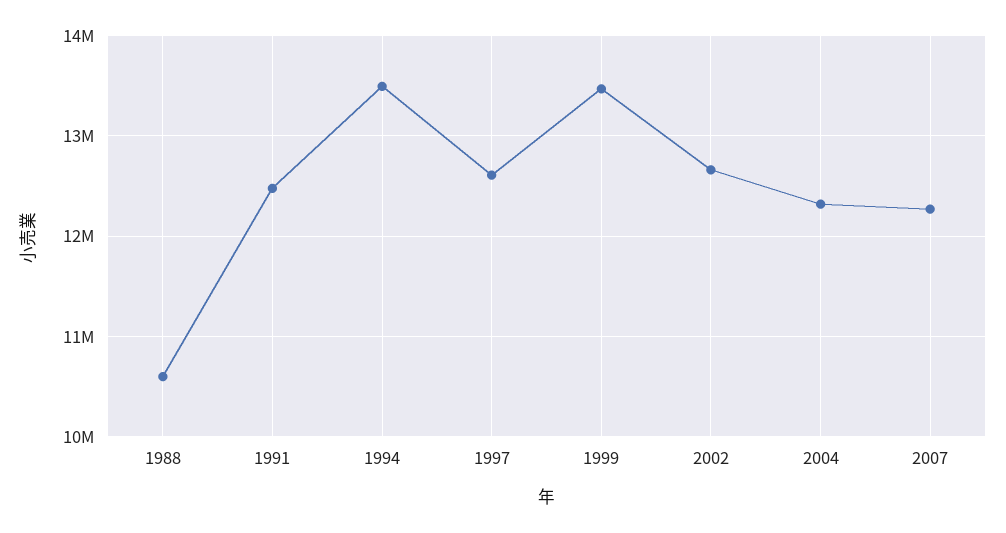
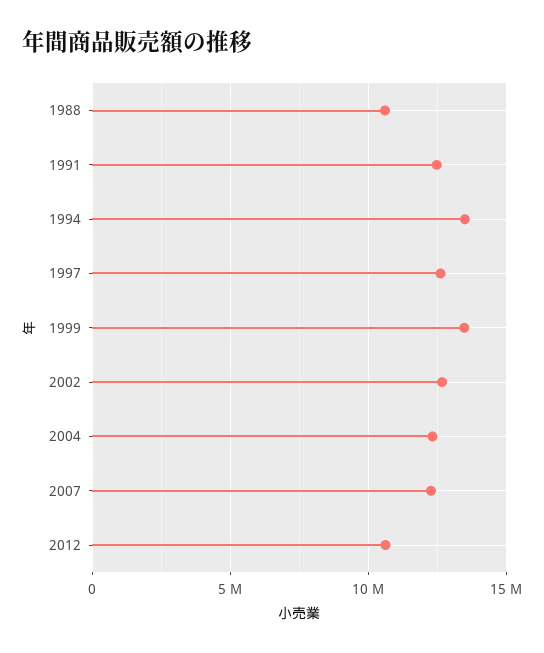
2012: none -> 10500000

